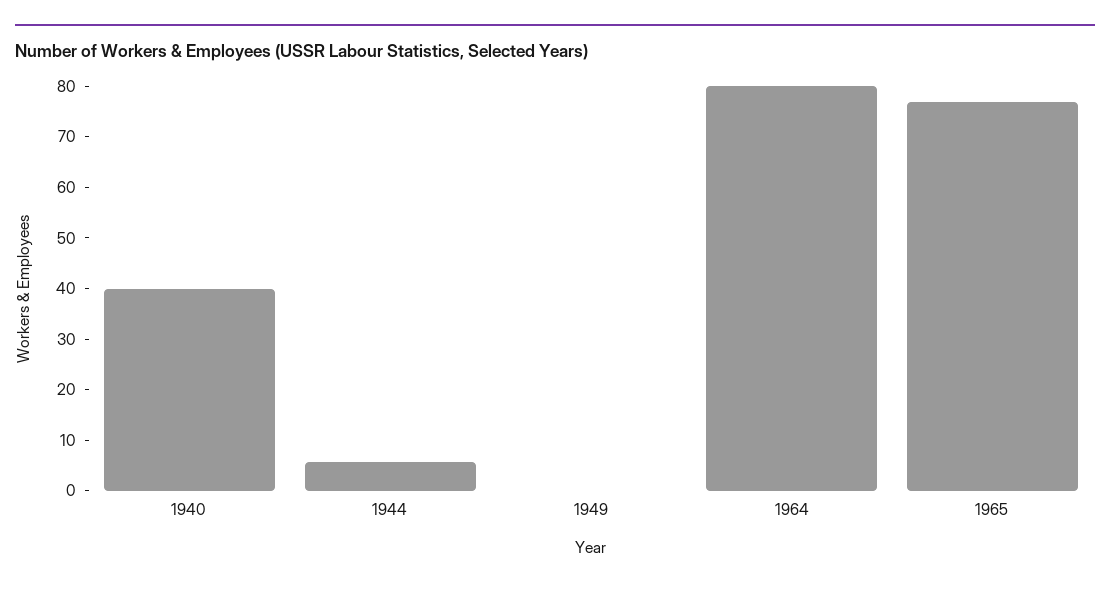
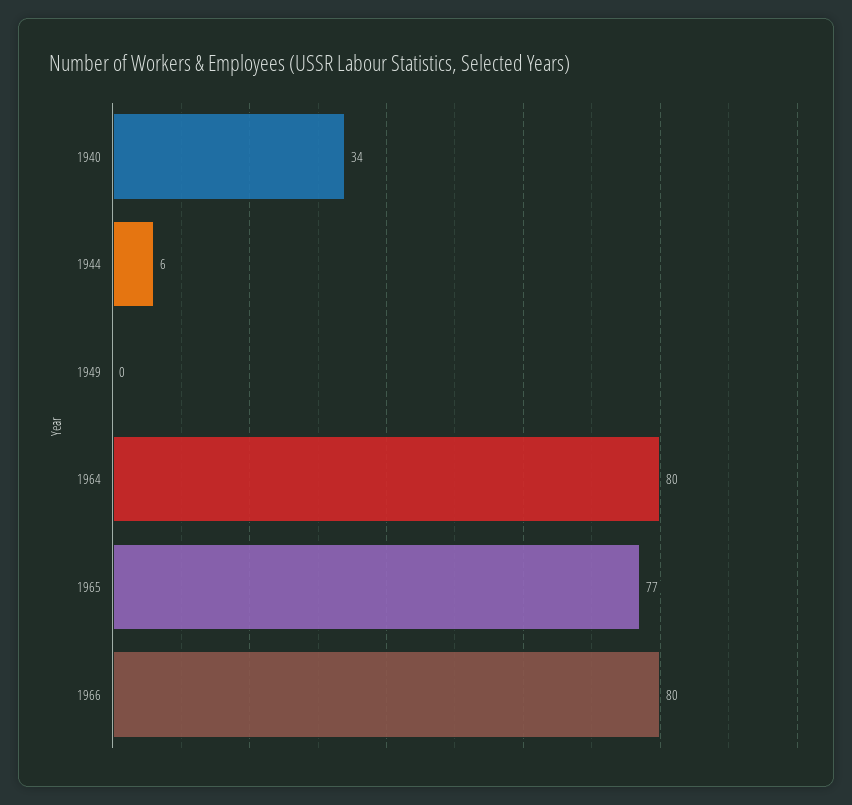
1940: 40 -> 34
1966: none -> 80

